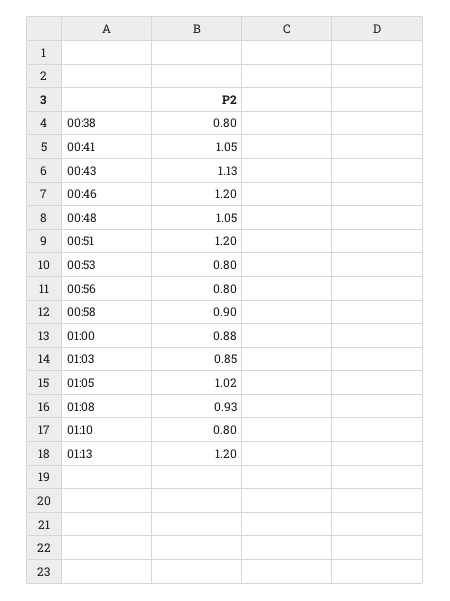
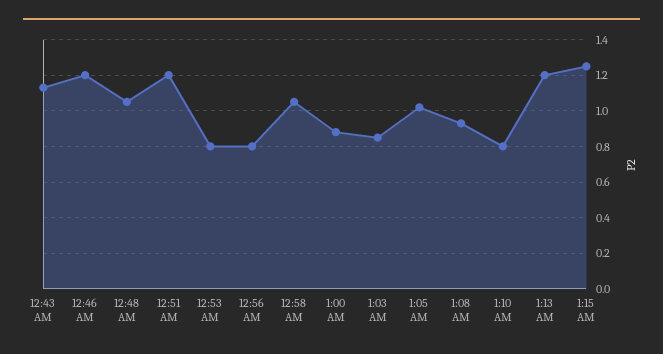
00:38: 0.8 -> none
00:41: 1.05 -> none
00:58: 0.9 -> 1.05
1:15 AM: none -> 1.25

